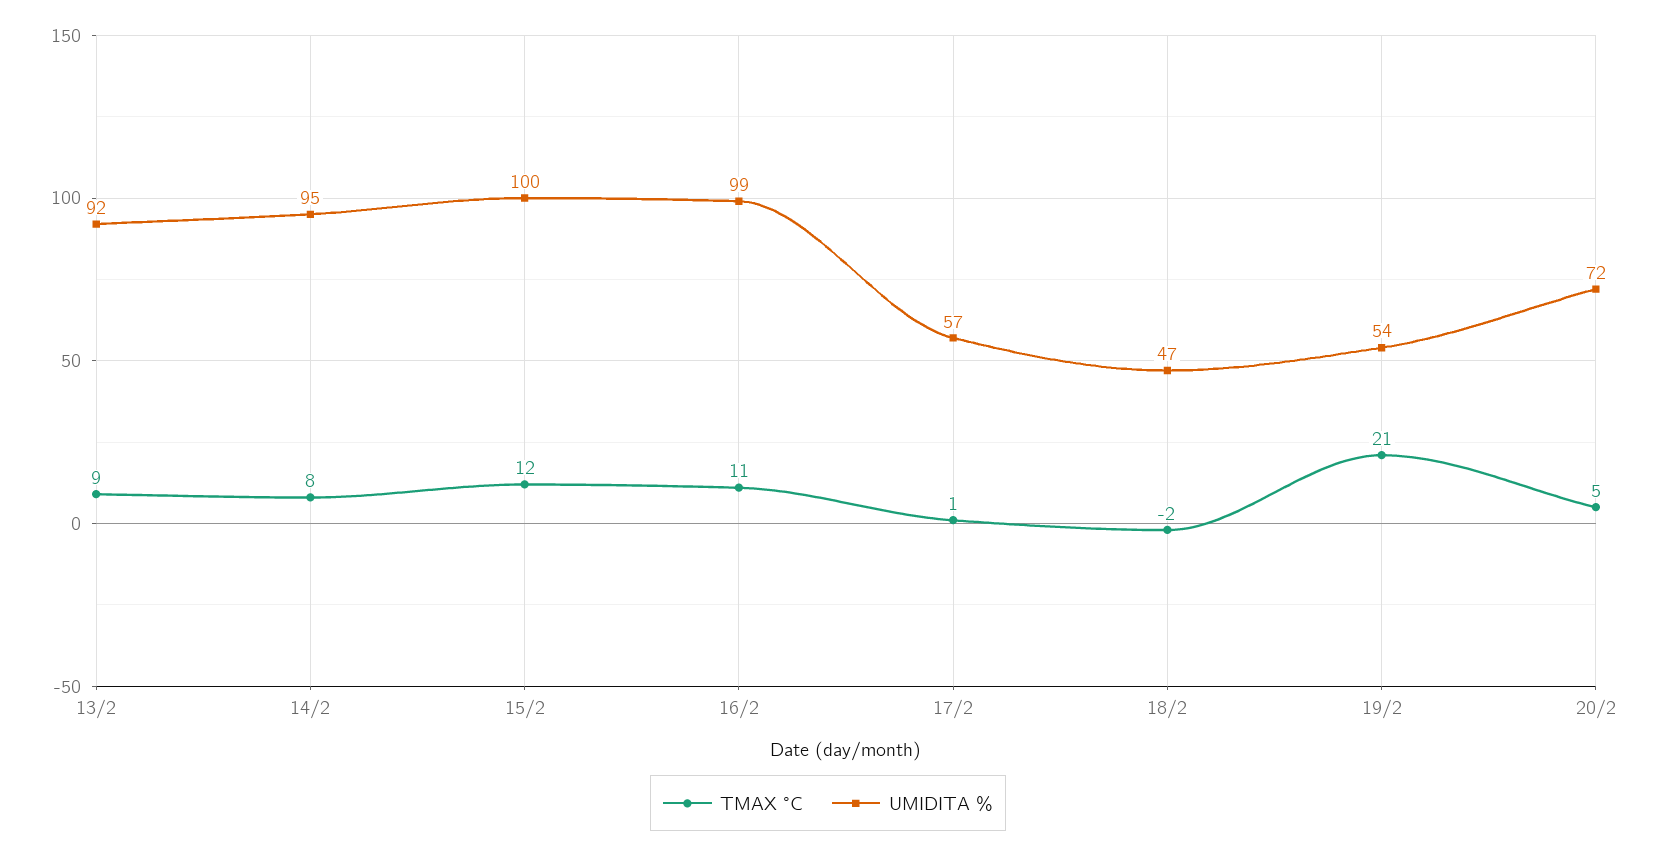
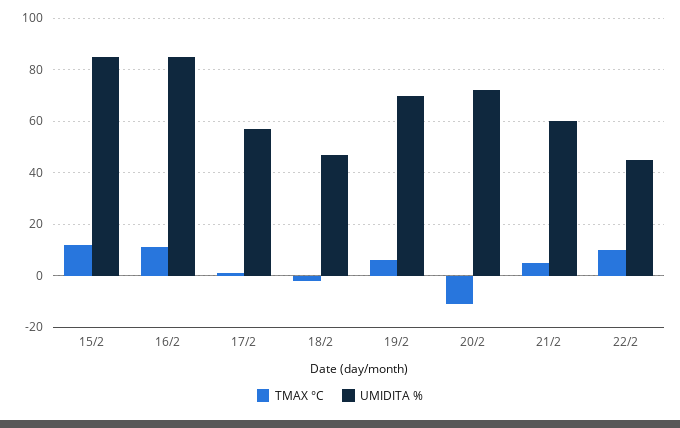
TMAX °C, 13/2: 9 -> none
UMIDITA %, 13/2: 92 -> none
TMAX °C, 14/2: 8 -> none
UMIDITA %, 14/2: 95 -> none
UMIDITA %, 15/2: 100 -> 85
UMIDITA %, 16/2: 99 -> 85
TMAX °C, 19/2: 21 -> 5
UMIDITA %, 19/2: 54 -> 70
TMAX °C, 20/2: 5 -> -10
TMAX °C, 21/2: none -> 5
UMIDITA %, 21/2: none -> 60
TMAX °C, 22/2: none -> 10
UMIDITA %, 22/2: none -> 45

